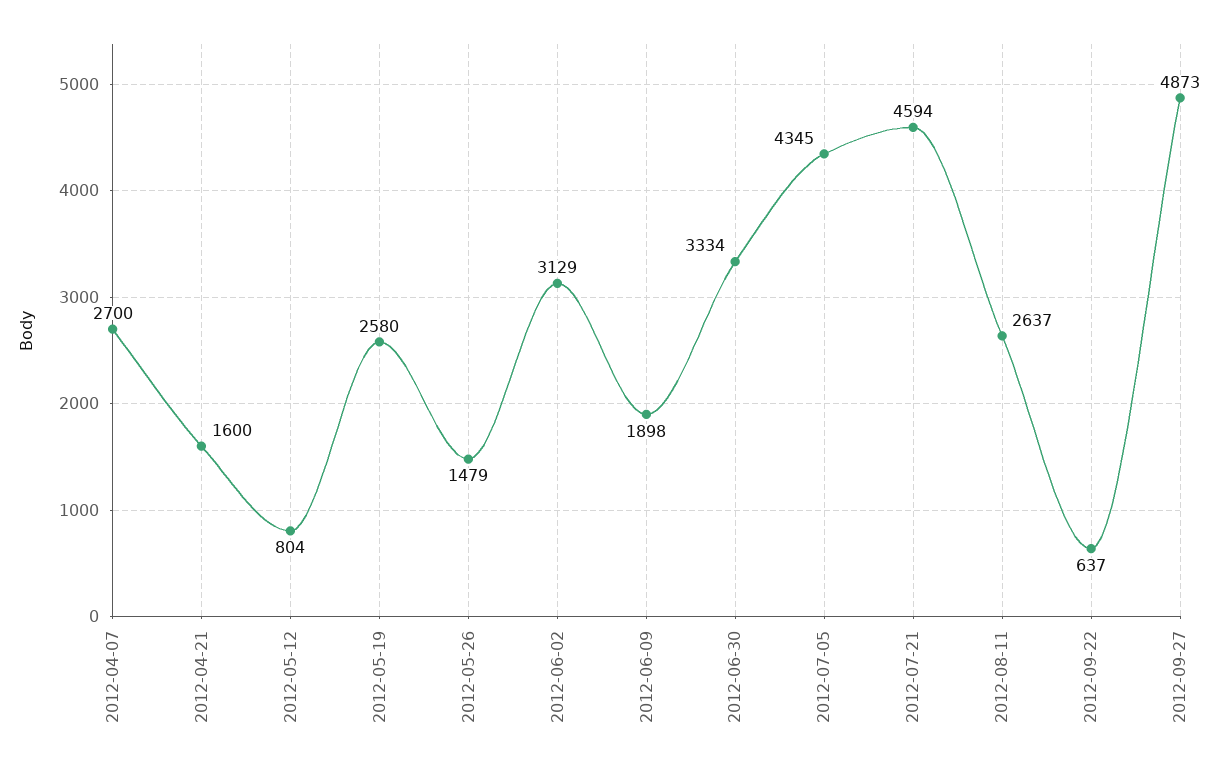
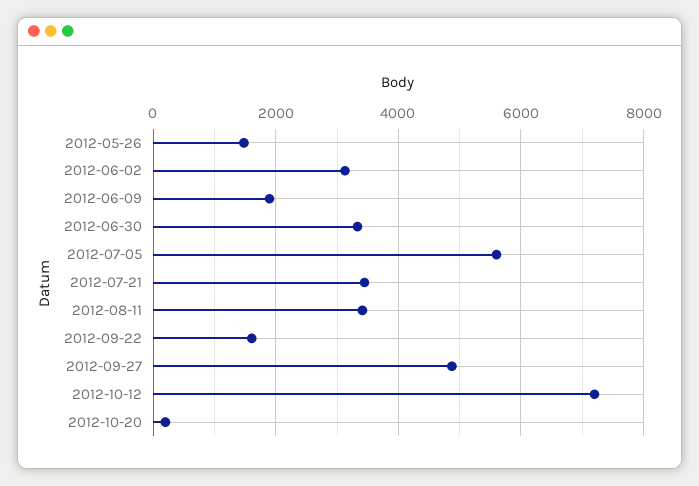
2012-04-07: 2700 -> none
2012-04-21: 1600 -> none
2012-05-12: 804 -> none
2012-05-19: 2580 -> none
2012-07-05: 4345 -> 5600
2012-07-21: 4594 -> 3400
2012-08-11: 2637 -> 3400
2012-09-22: 637 -> 1600
2012-10-12: none -> 7200
2012-10-20: none -> 200

